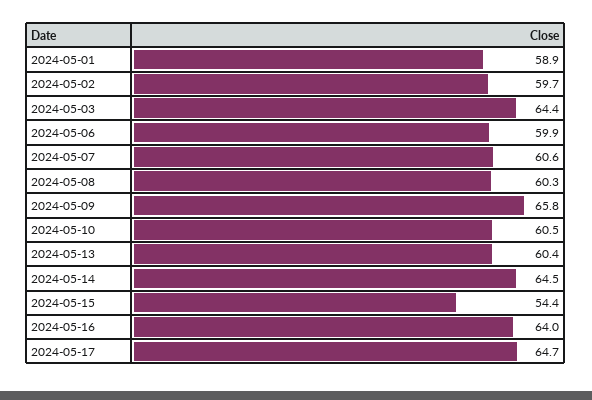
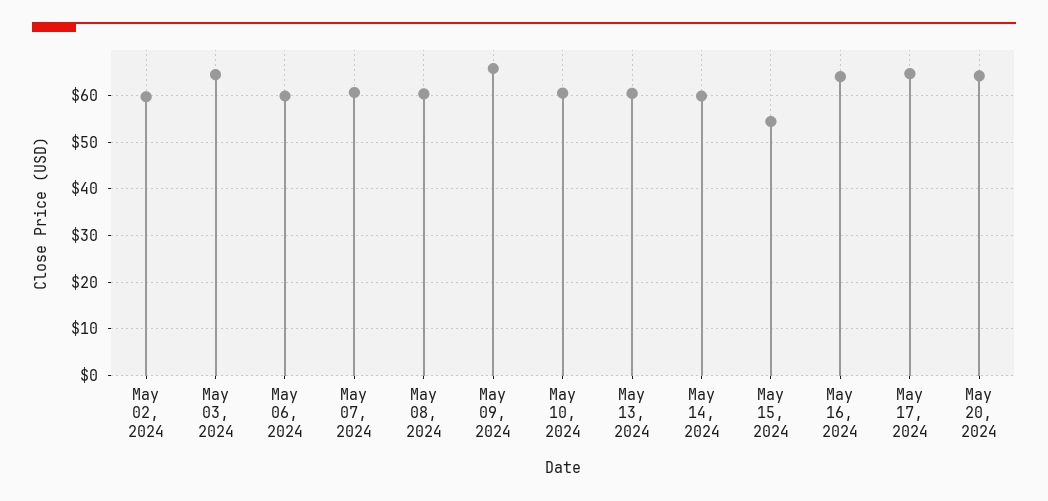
2024-05-01: 58.9 -> none
2024-05-14: 64.5 -> 60
May 20, 2024: none -> 64

